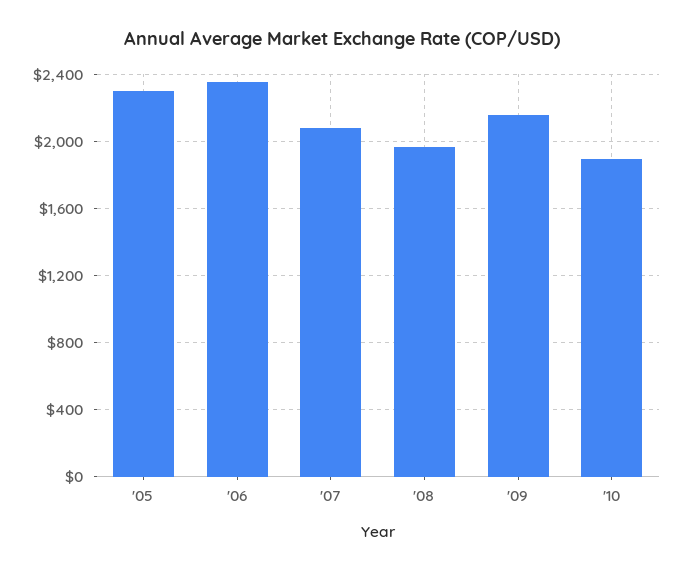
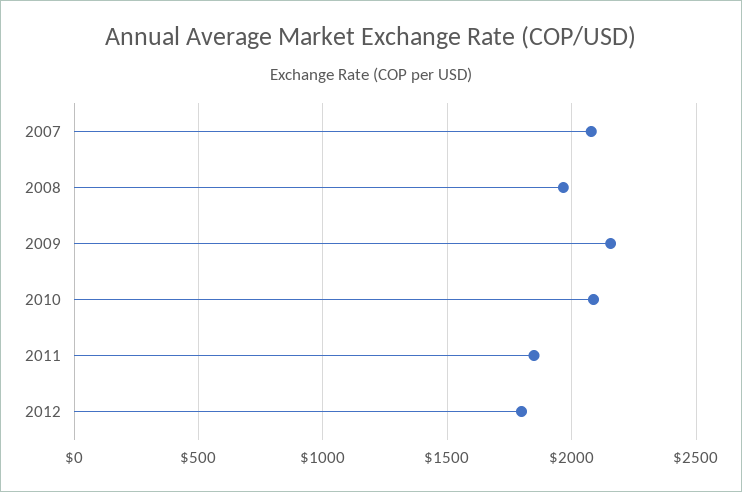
'05: 2300 -> none
'06: 2350 -> none
'10: 1900 -> 2100
2011: none -> 1850
2012: none -> 1800

